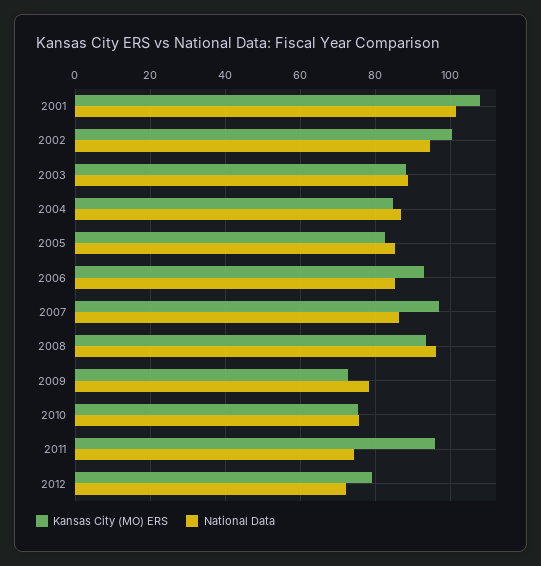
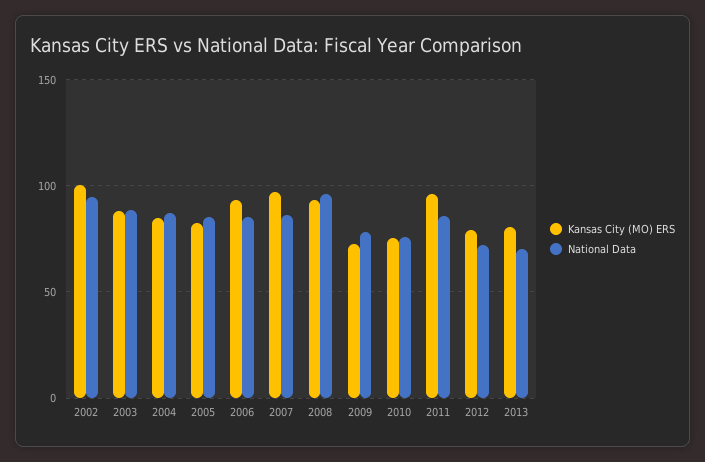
Kansas City (MO) ERS, 2001: 108 -> none
National Data, 2001: 102 -> none
National Data, 2011: 74 -> 85
Kansas City (MO) ERS, 2013: none -> 80
National Data, 2013: none -> 70

